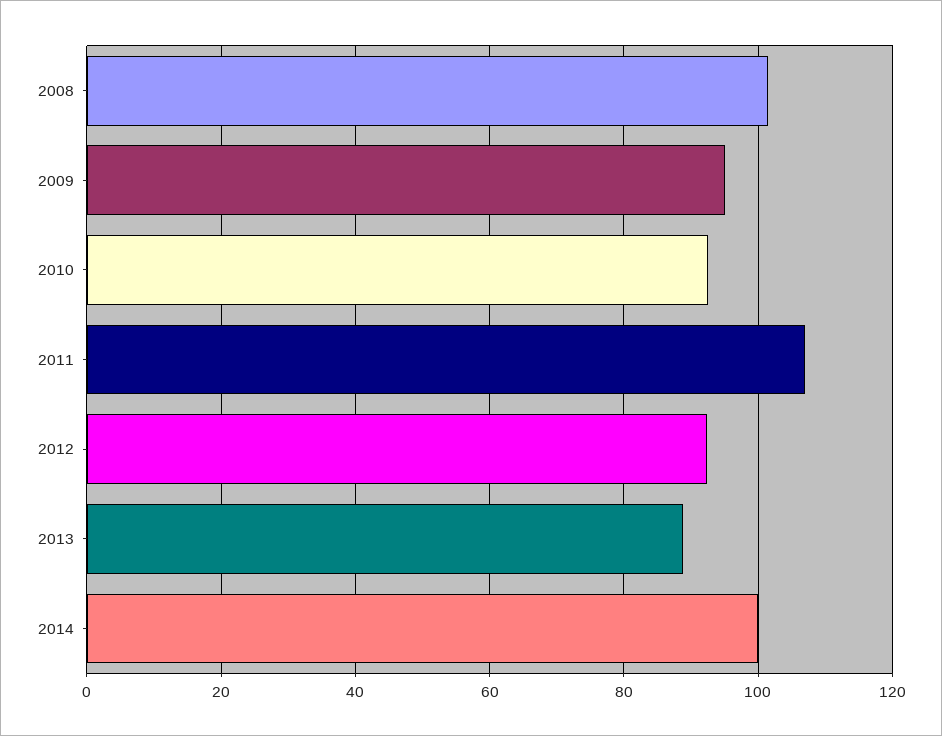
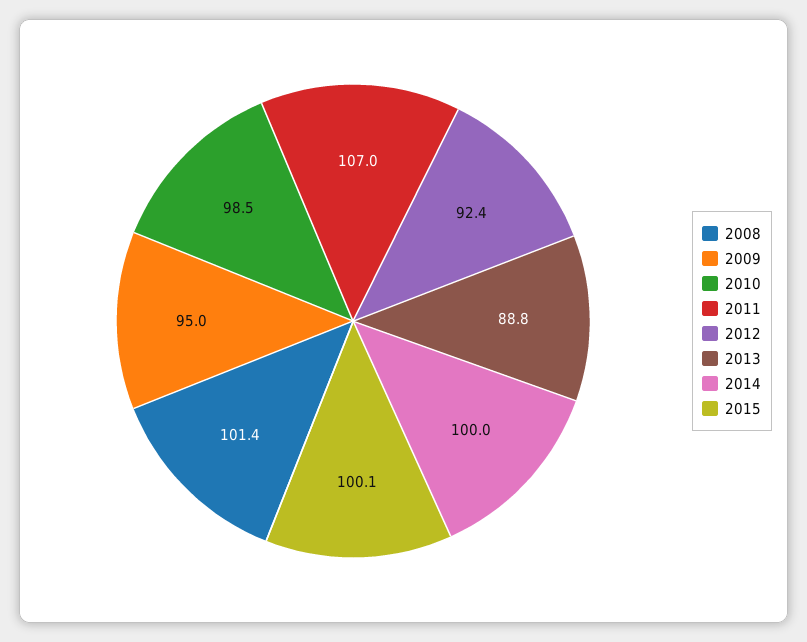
2010: 92 -> 98.5
2015: none -> 100.1

